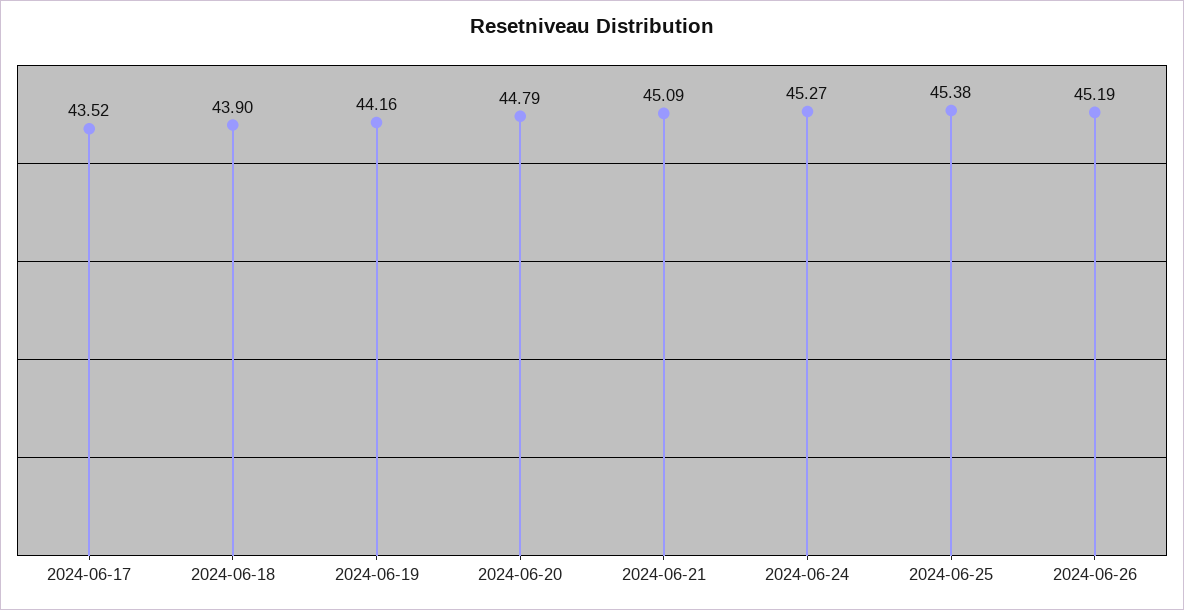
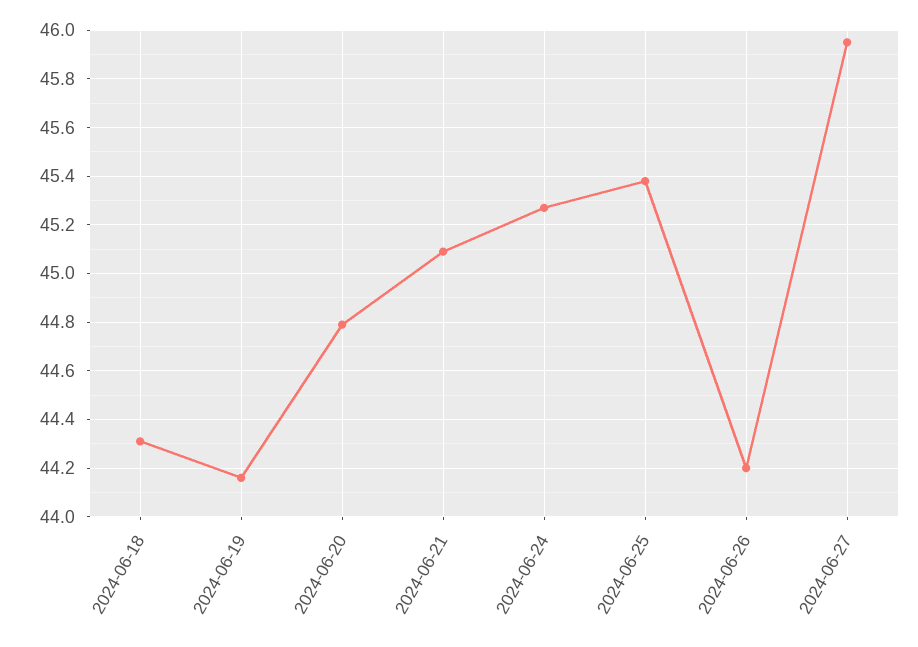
2024-06-17: 43.52 -> none
2024-06-18: 43.9 -> 44.3
2024-06-26: 45.19 -> 44.2
2024-06-27: none -> 45.95

